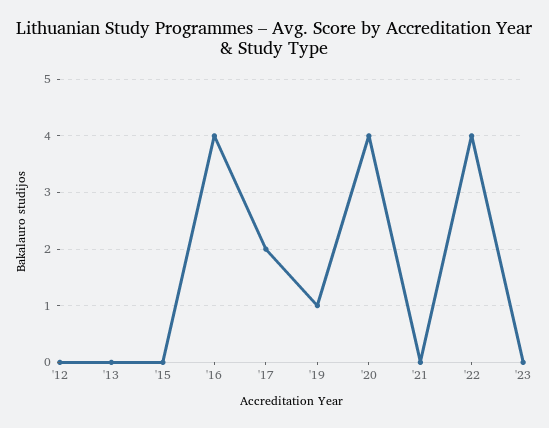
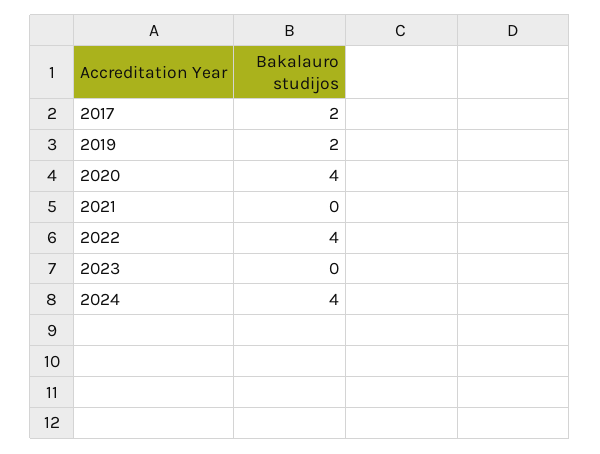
'12: 0 -> none
'13: 0 -> none
'15: 0 -> none
'16: 4 -> none
'19: 1 -> 2
2024: none -> 4

